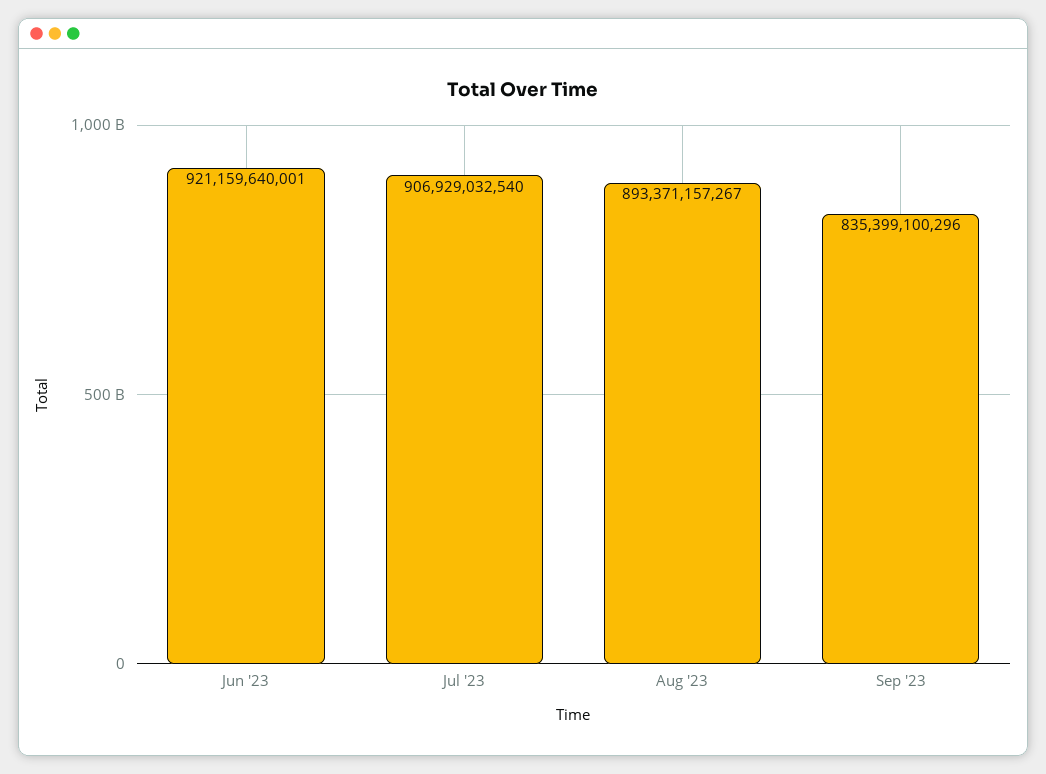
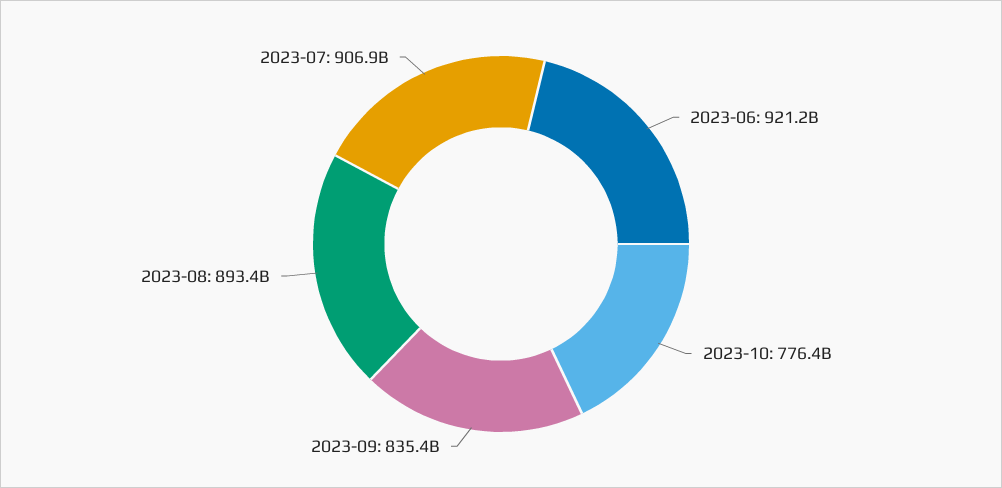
2023-10: none -> 776400000000

